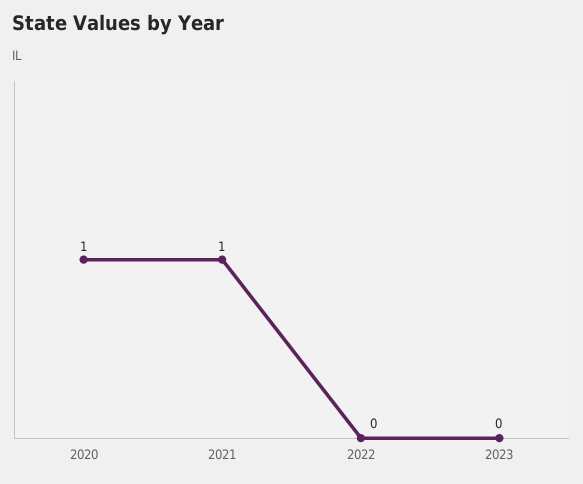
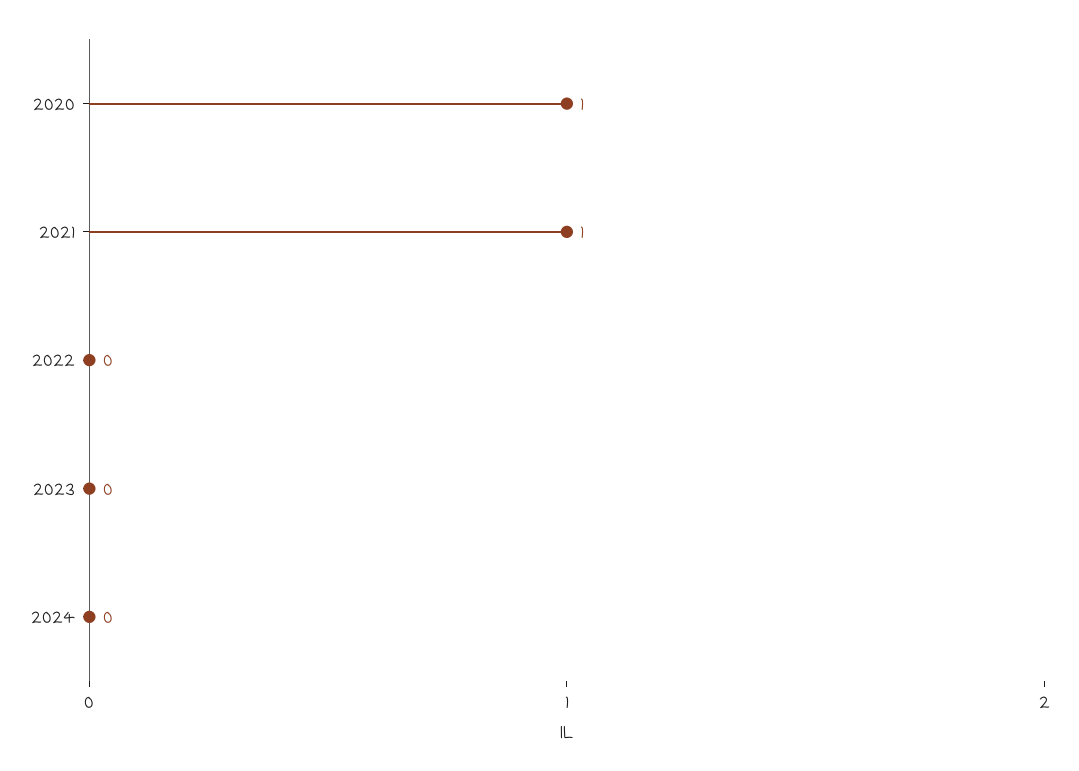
2024: none -> 0

